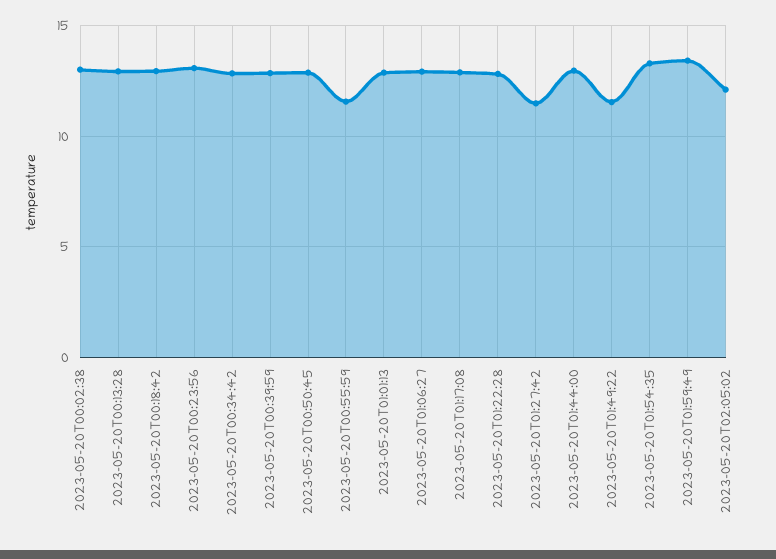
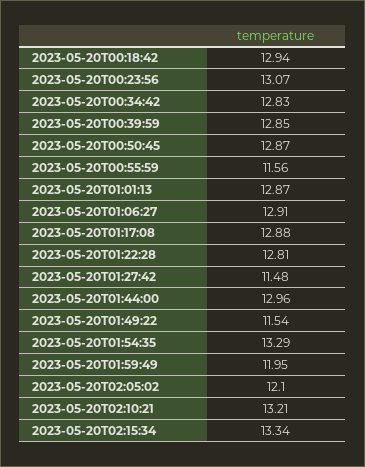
2023-05-20T00:02:38: 13 -> none
2023-05-20T00:13:28: 13 -> none
2023-05-20T01:59:49: 13.5 -> 11.95
2023-05-20T02:10:21: none -> 13.21
2023-05-20T02:15:34: none -> 13.34

